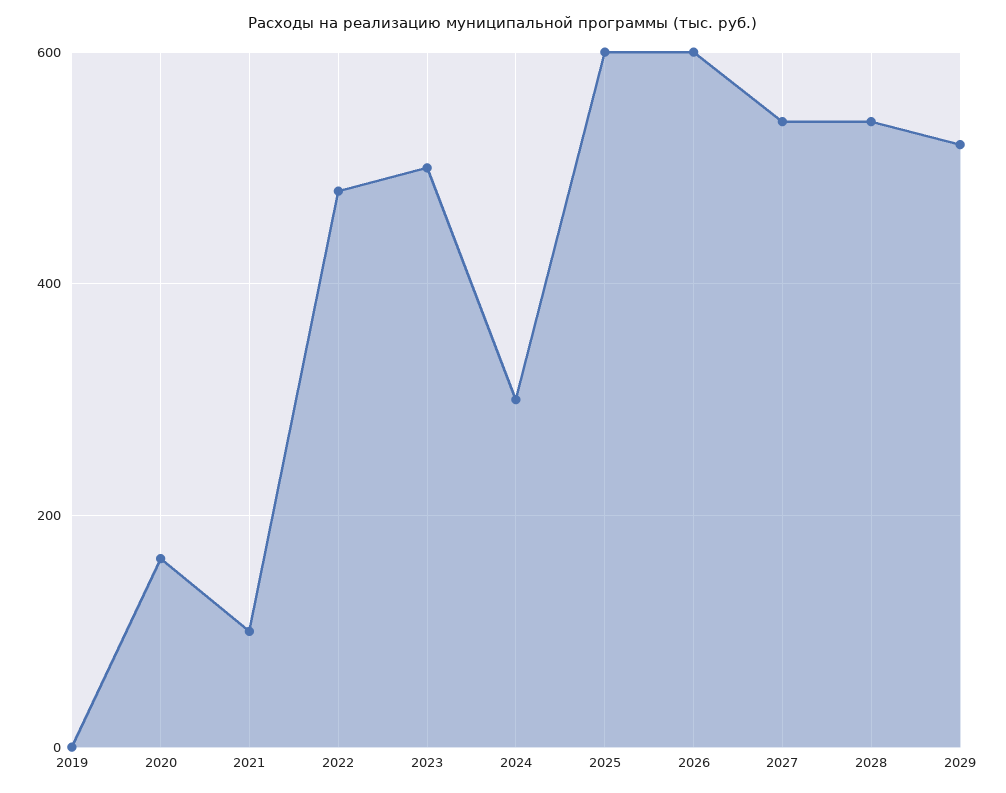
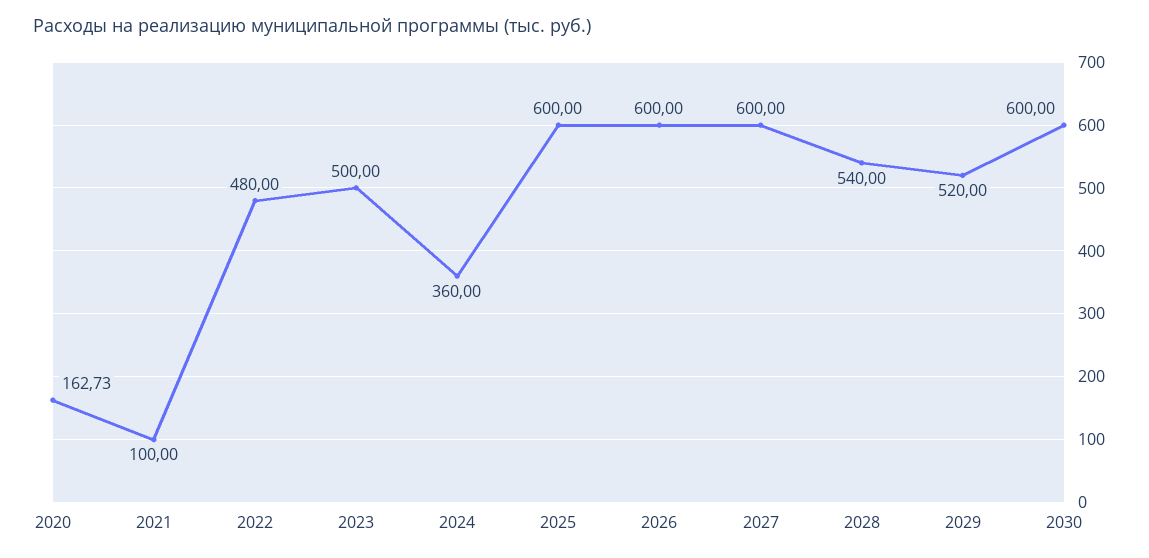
2019: 0 -> none
2024: 300 -> 360
2027: 540 -> 600
2030: none -> 600

